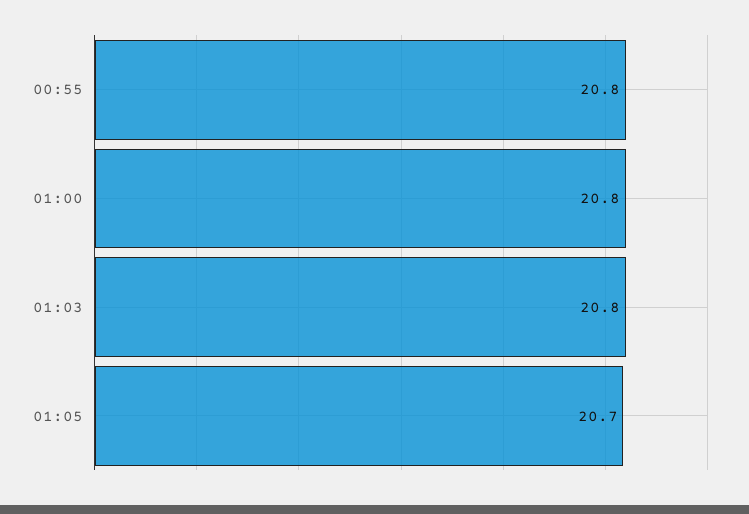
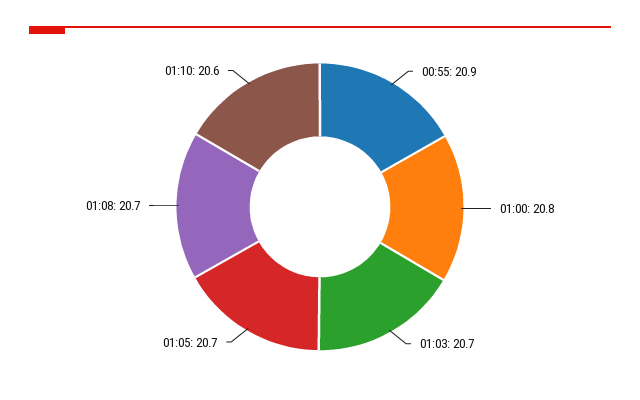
00:55: 20.8 -> 20.9
01:03: 20.8 -> 20.7
01:08: none -> 20.7
01:10: none -> 20.6

